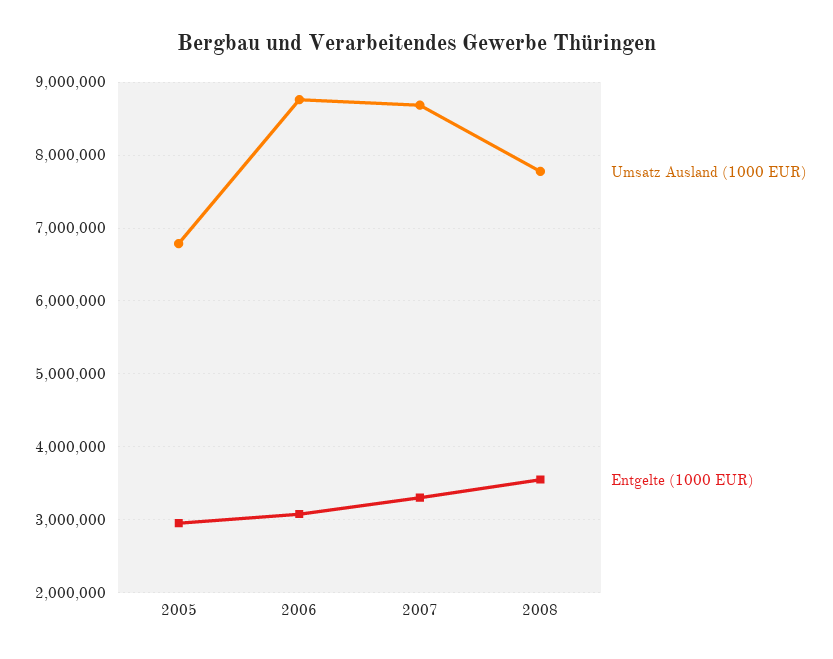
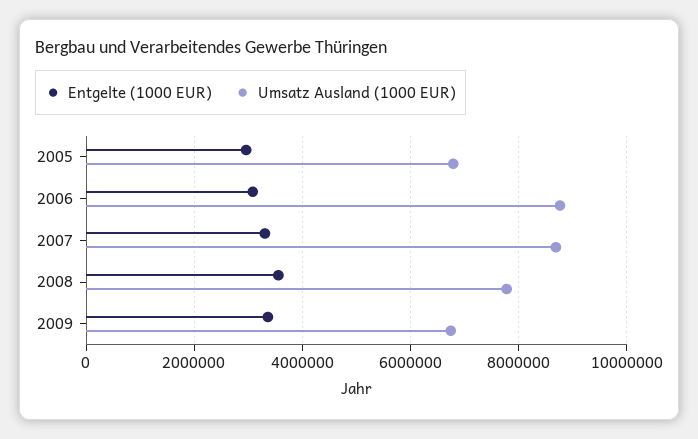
Entgelte (1000 EUR), 2009: none -> 3400000
Umsatz Ausland (1000 EUR), 2009: none -> 6800000

